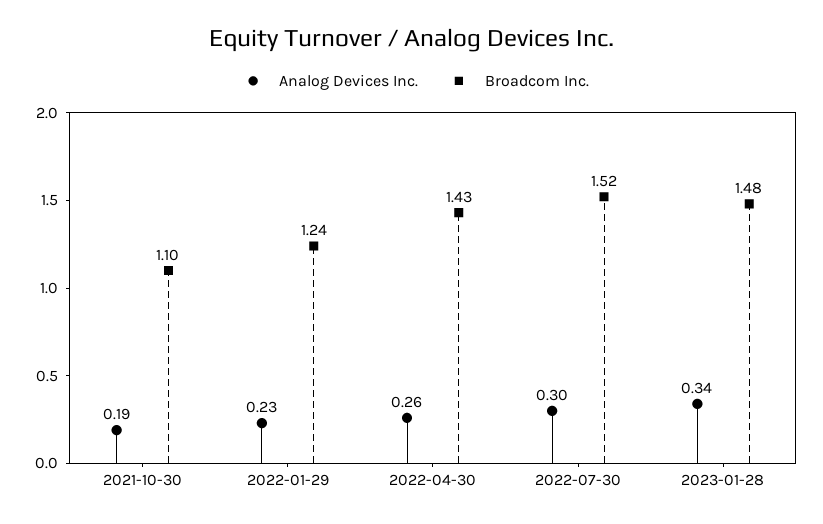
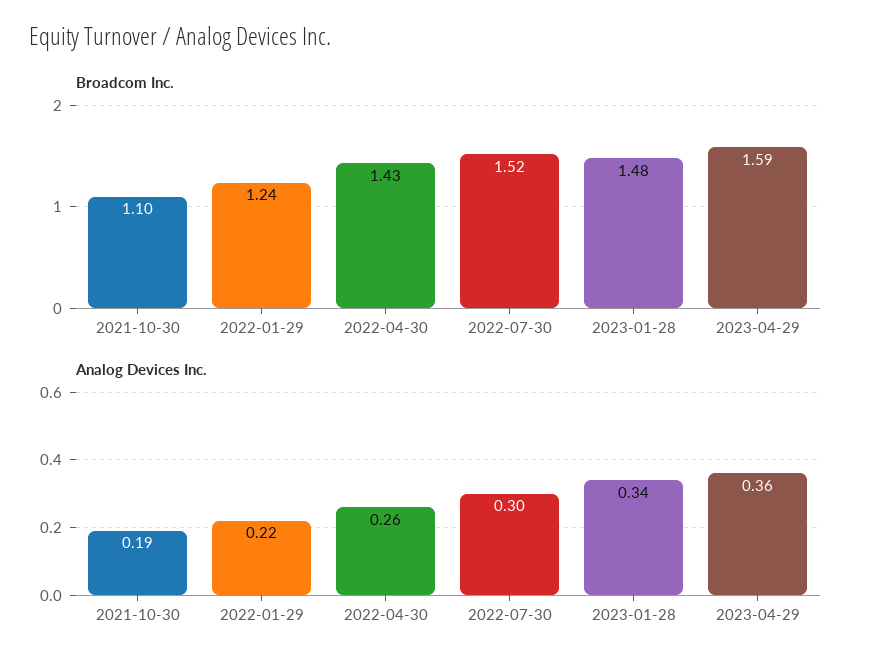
Analog Devices Inc., 2022-01-29: 0.23 -> 0.22
Broadcom Inc., 2023-04-29: none -> 1.59
Analog Devices Inc., 2023-04-29: none -> 0.36

